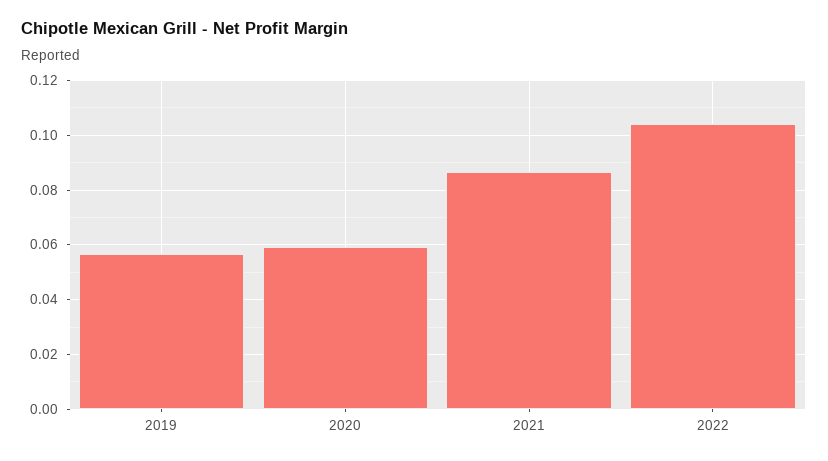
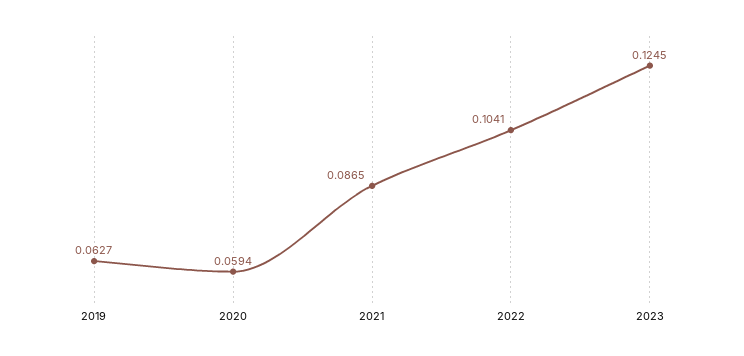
2019: 0.0575 -> 0.0627
2023: none -> 0.1245

